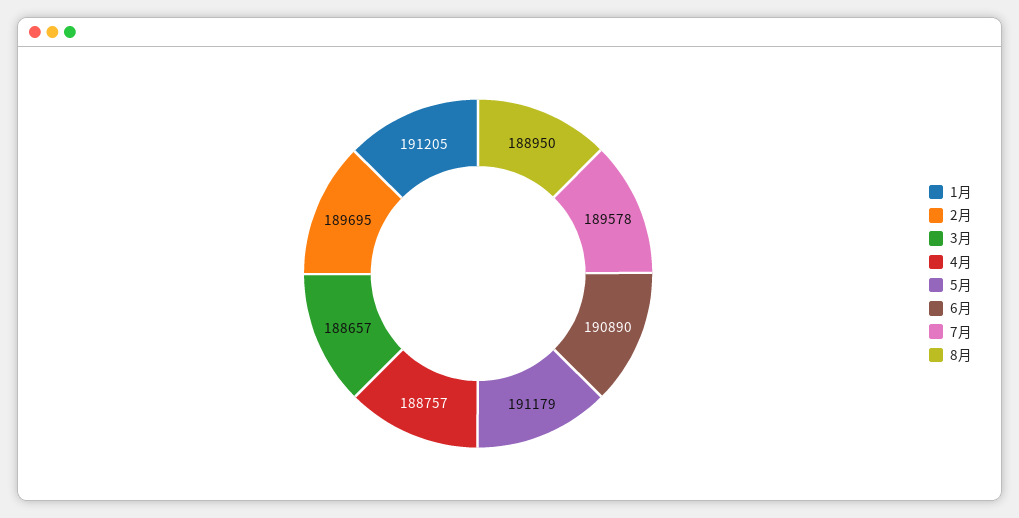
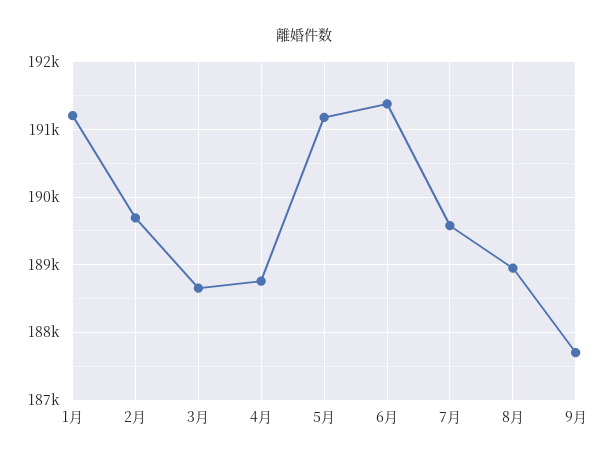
6月: 190890 -> 191400
9月: none -> 187700

